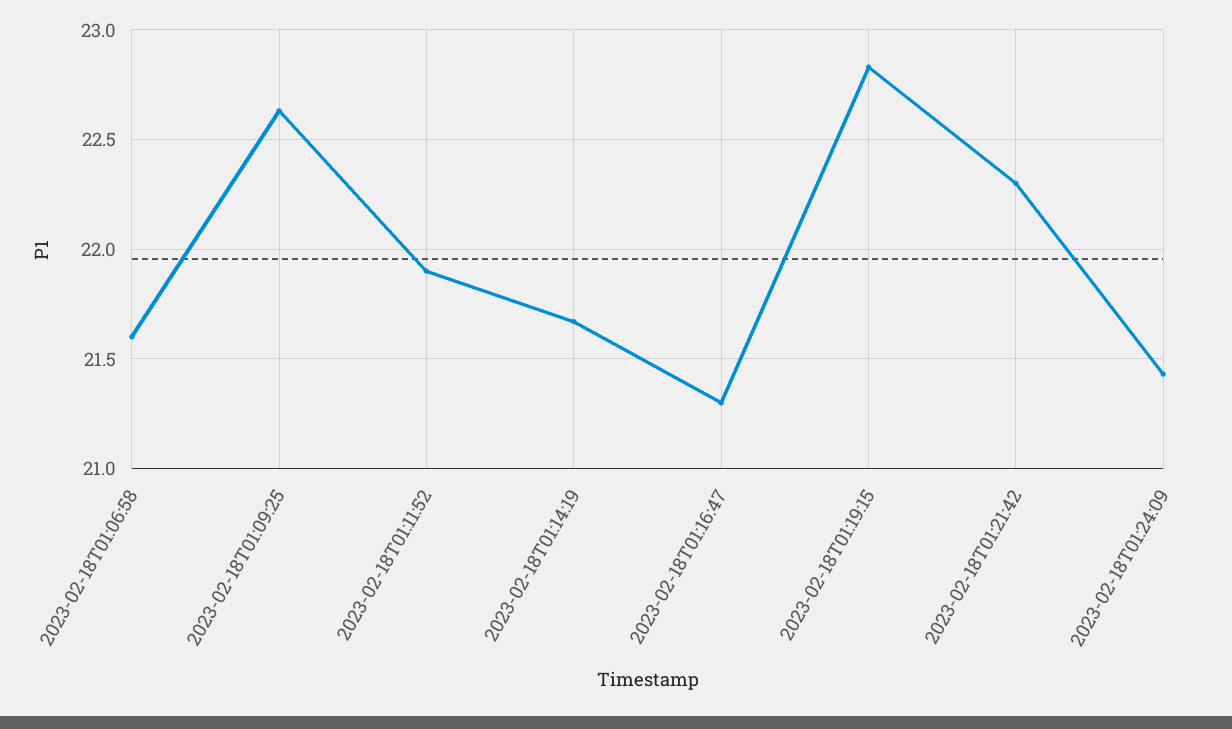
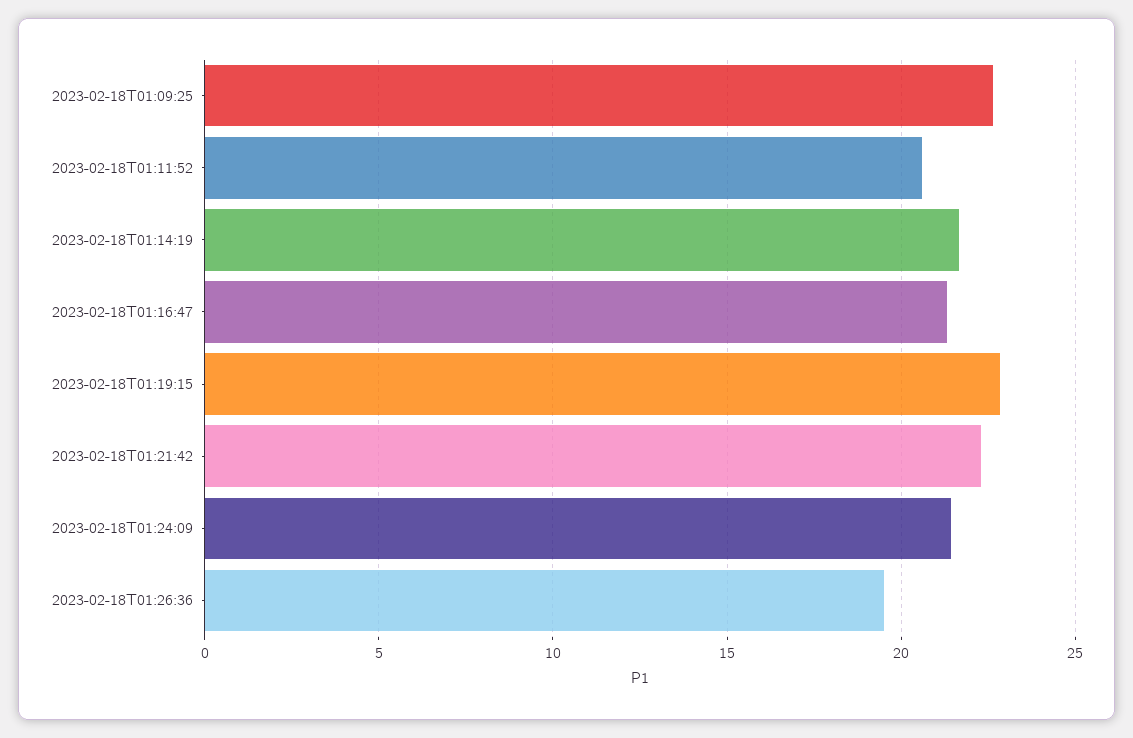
2023-02-18T01:06:58: 21.6 -> none
2023-02-18T01:11:52: 21.9 -> 20.5
2023-02-18T01:26:36: none -> 19.5

